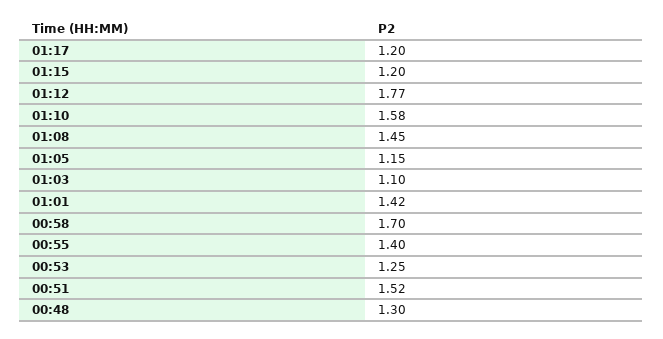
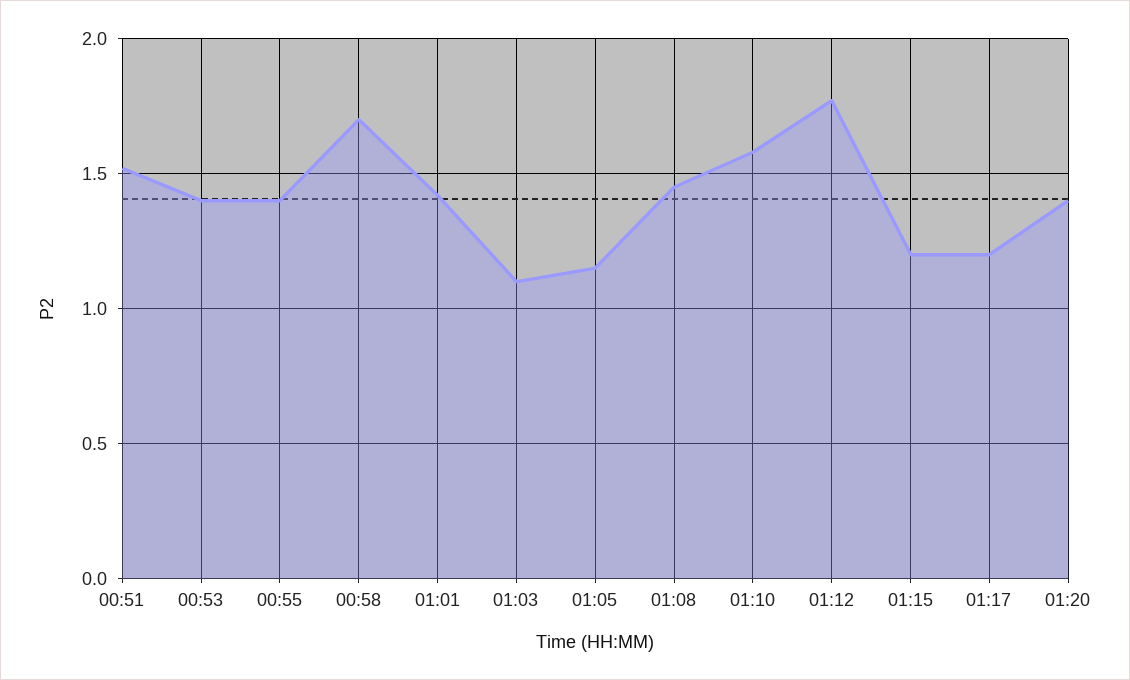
00:53: 1.25 -> 1.4
00:48: 1.3 -> none
01:20: none -> 1.4

